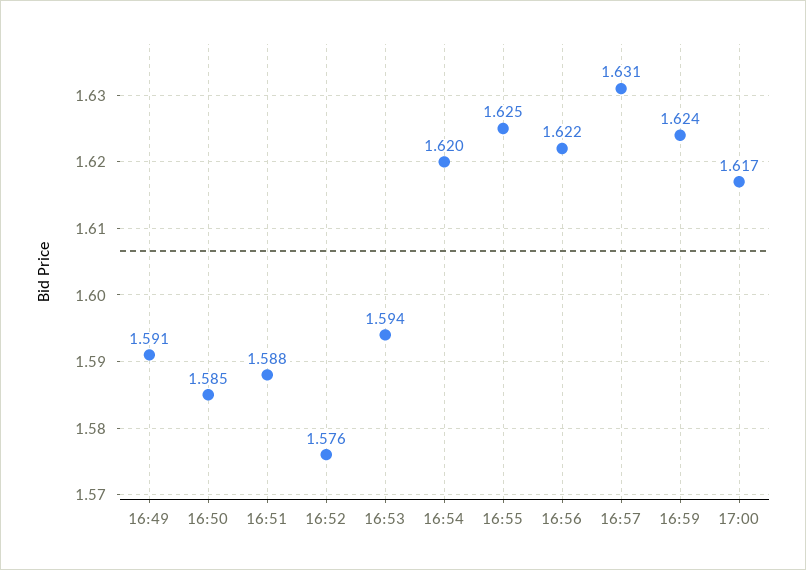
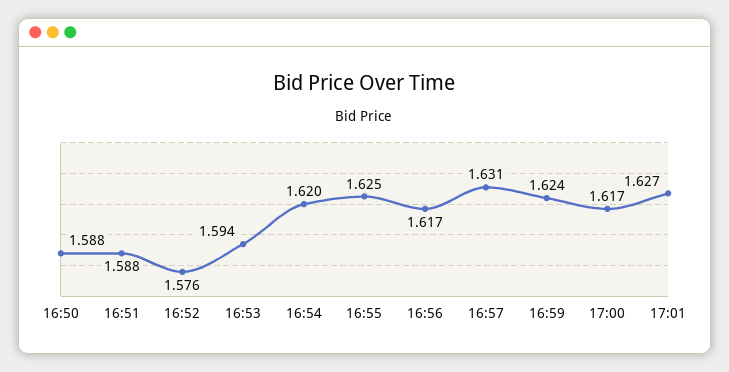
16:49: 1.591 -> none
16:50: 1.585 -> 1.588
16:56: 1.622 -> 1.617
17:01: none -> 1.627

